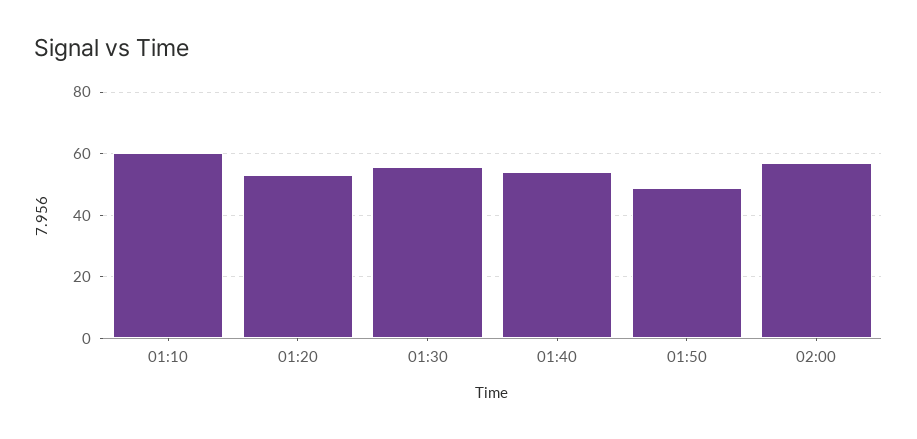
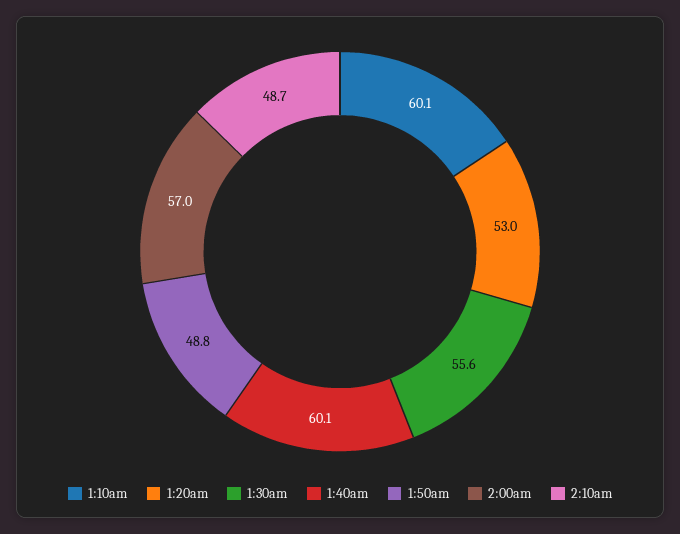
01:40: 54 -> 60.1
2:10am: none -> 48.7

